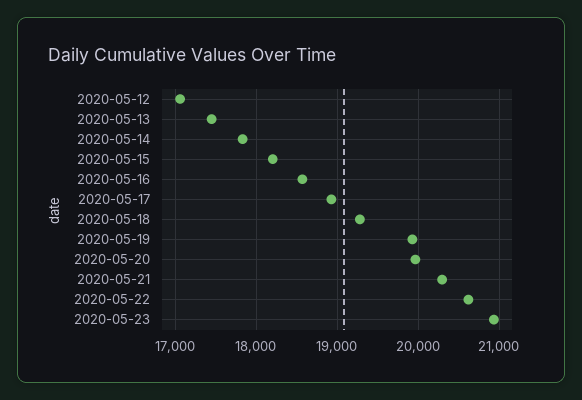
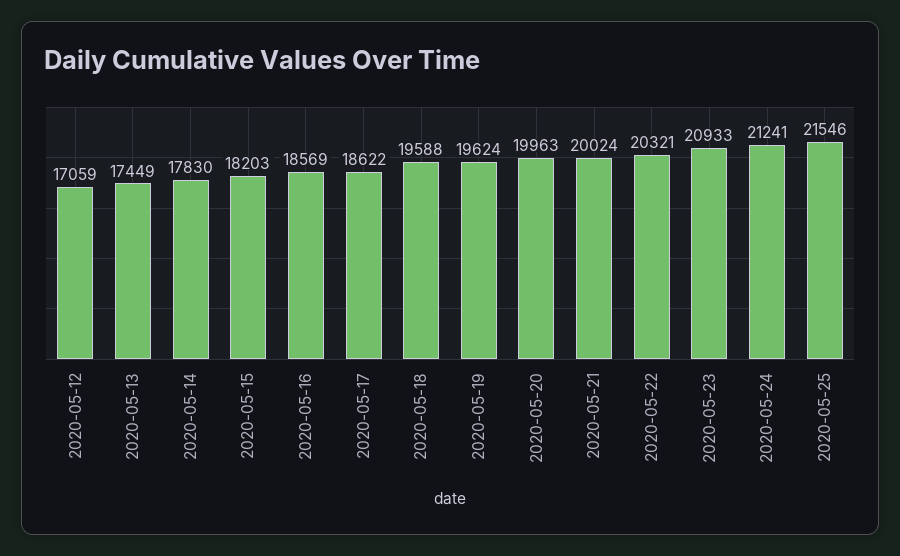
2020-05-17: 18900 -> 18622
2020-05-18: 19300 -> 19588
2020-05-19: 19900 -> 19624
2020-05-21: 20300 -> 20024
2020-05-22: 20600 -> 20321
2020-05-24: none -> 21241
2020-05-25: none -> 21546

